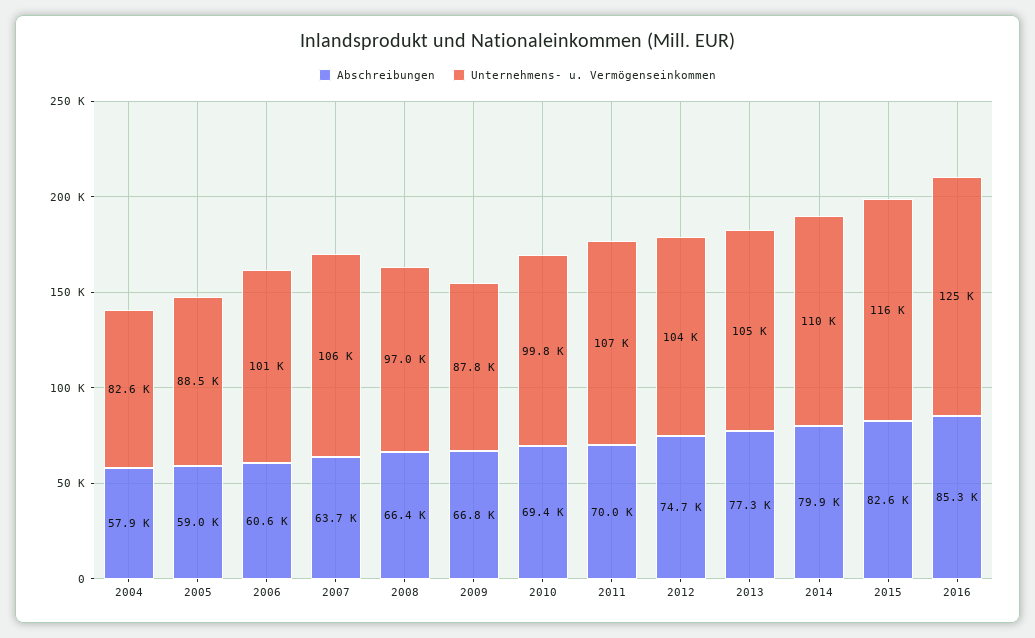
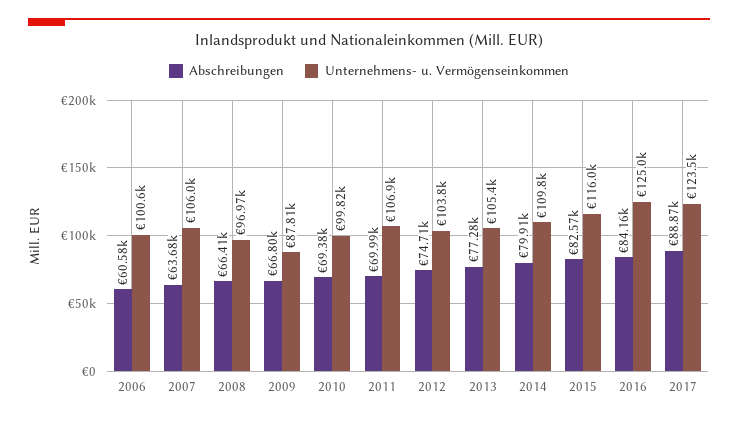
Abschreibungen, 2004: 57900 -> none
Unternehmens- u. Vermögenseinkommen, 2004: 82600 -> none
Abschreibungen, 2005: 59000 -> none
Unternehmens- u. Vermögenseinkommen, 2005: 88500 -> none
Abschreibungen, 2016: 85300 -> 84160
Abschreibungen, 2017: none -> 88870
Unternehmens- u. Vermögenseinkommen, 2017: none -> 123500

